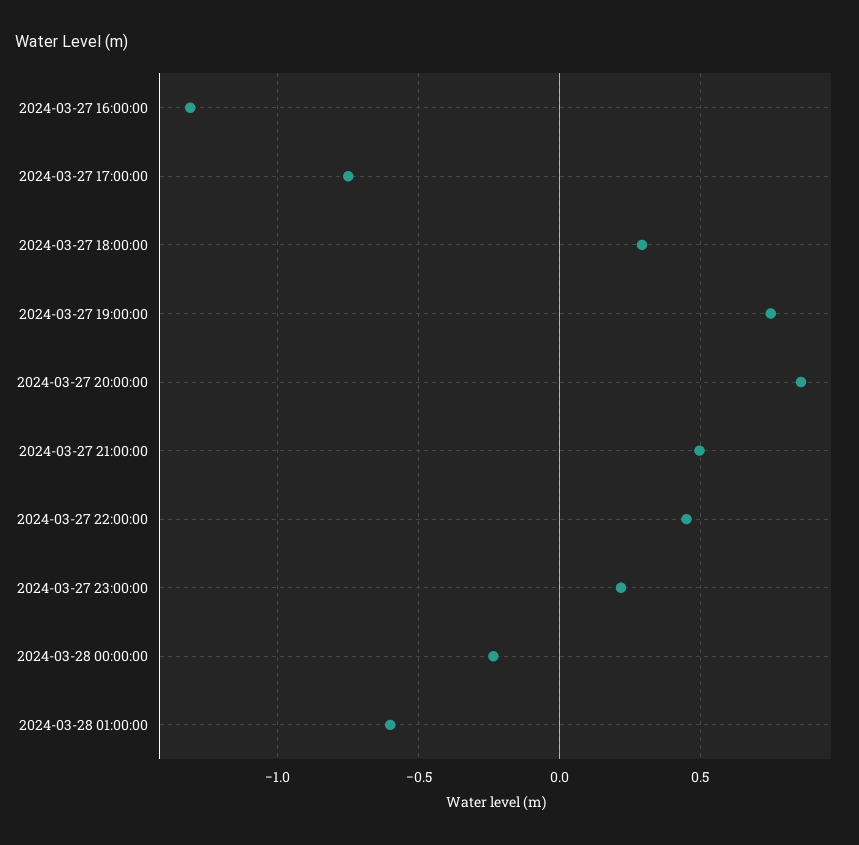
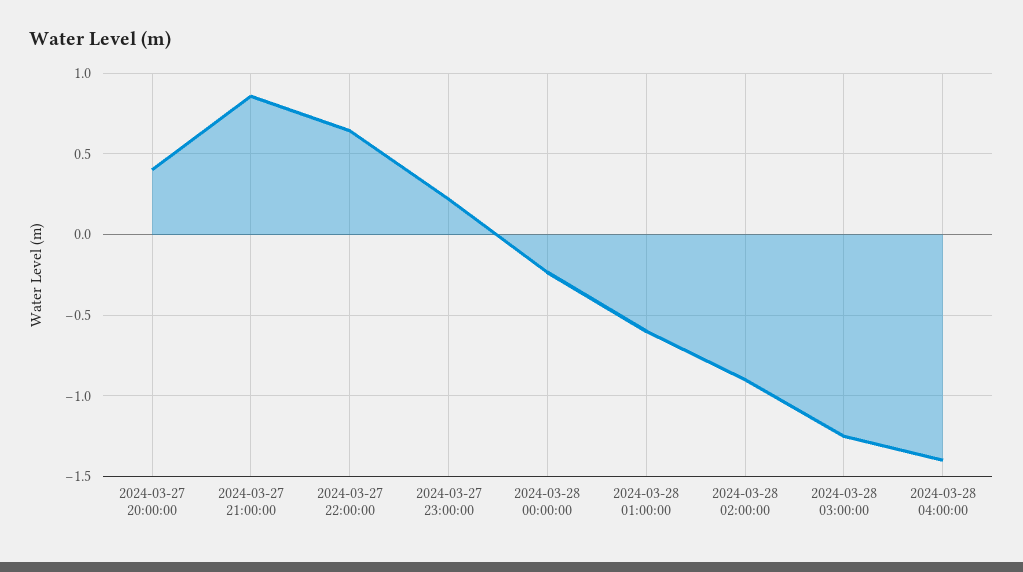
2024-03-27 16:00:00: -1.3 -> none
2024-03-27 17:00:00: -0.75 -> none
2024-03-27 18:00:00: 0.3 -> none
2024-03-27 19:00:00: 0.75 -> none
2024-03-27 20:00:00: 0.85 -> 0.4
2024-03-27 21:00:00: 0.5 -> 0.85
2024-03-27 22:00:00: 0.45 -> 0.65
2024-03-28 02:00:00: none -> -0.9
2024-03-28 03:00:00: none -> -1.25
2024-03-28 04:00:00: none -> -1.4

